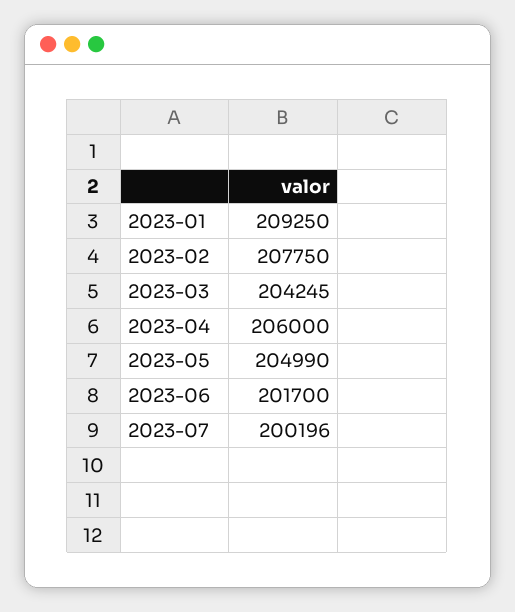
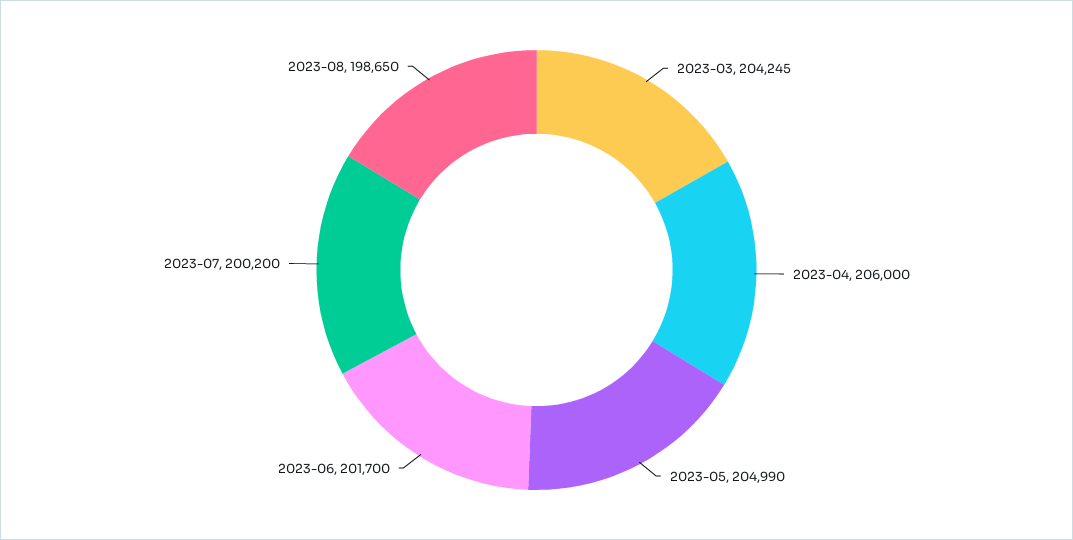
2023-01: 209250 -> none
2023-02: 207750 -> none
2023-07: 200196 -> 200200
2023-08: none -> 198650

